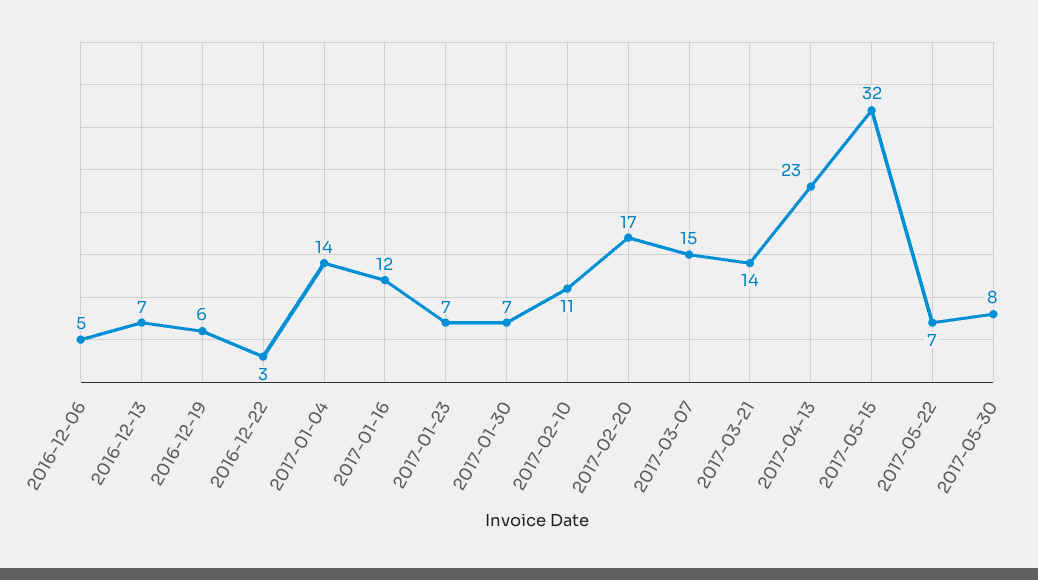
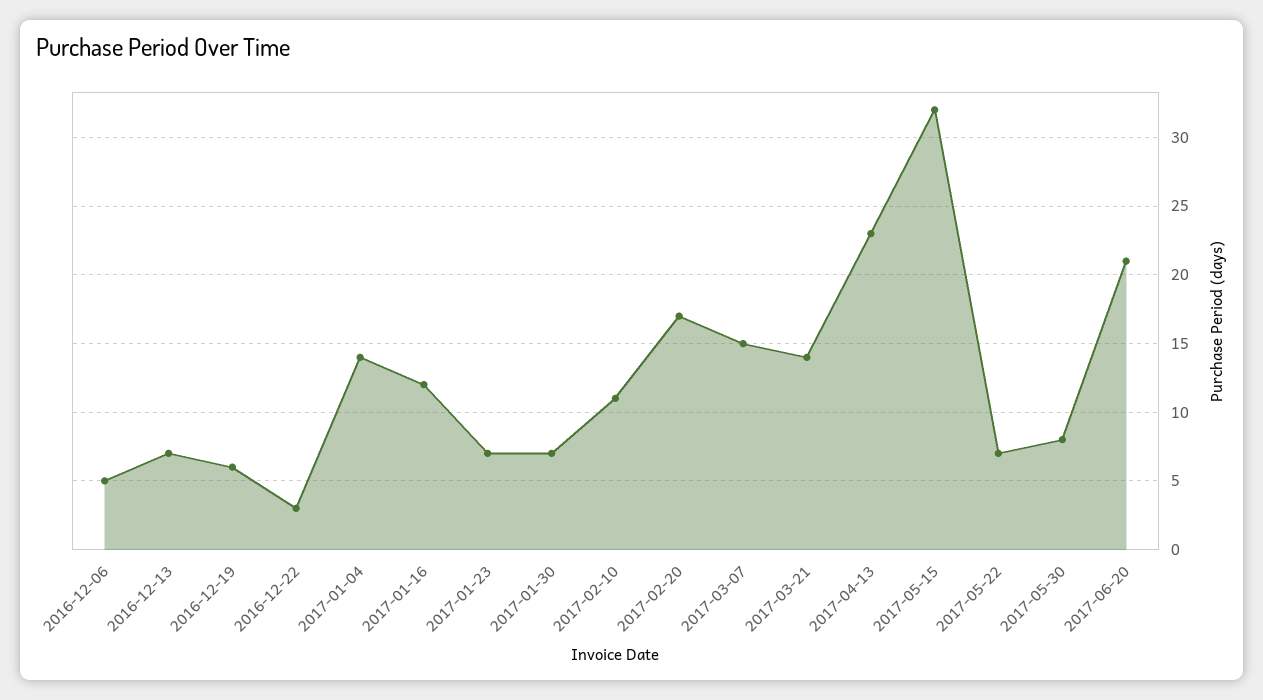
2017-06-20: none -> 21

